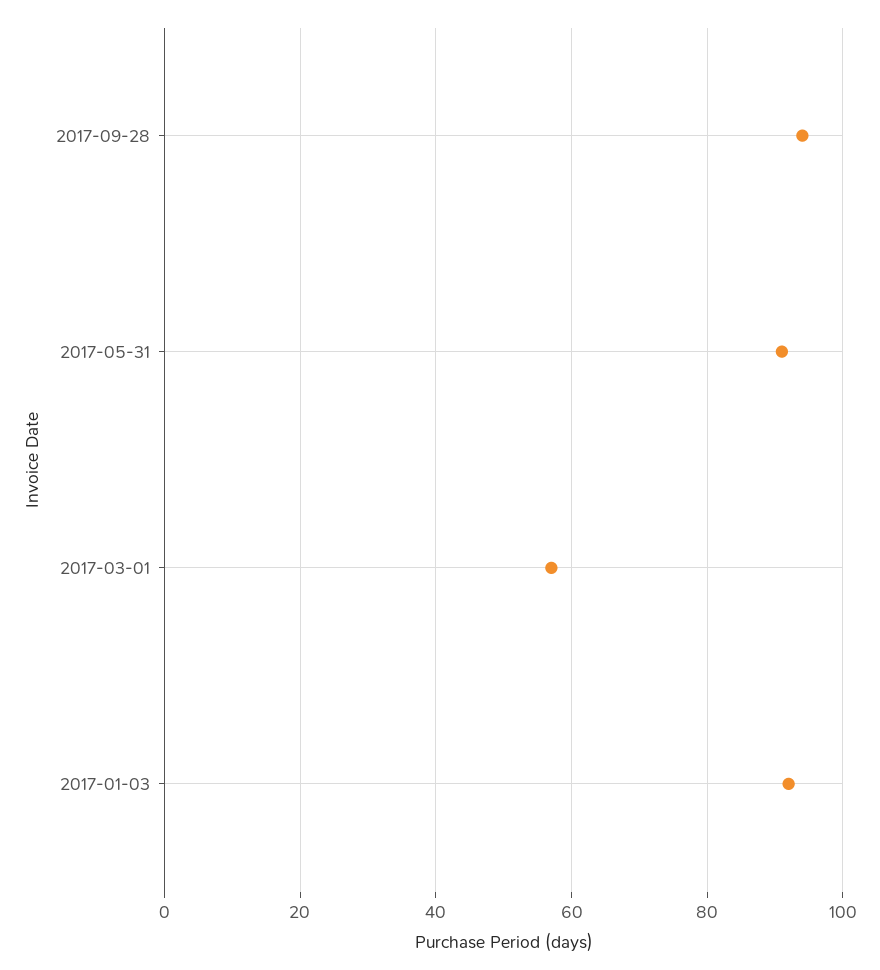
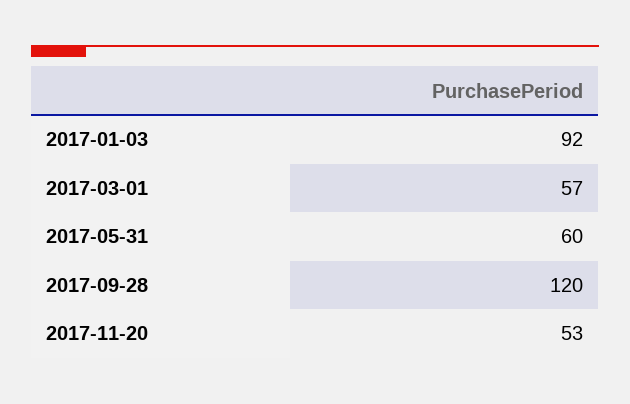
2017-09-28: 95 -> 120
2017-05-31: 90 -> 60
2017-11-20: none -> 53

